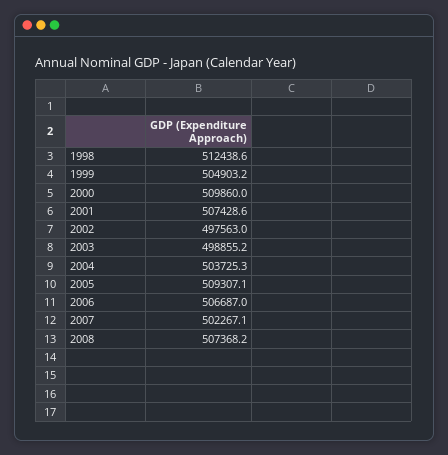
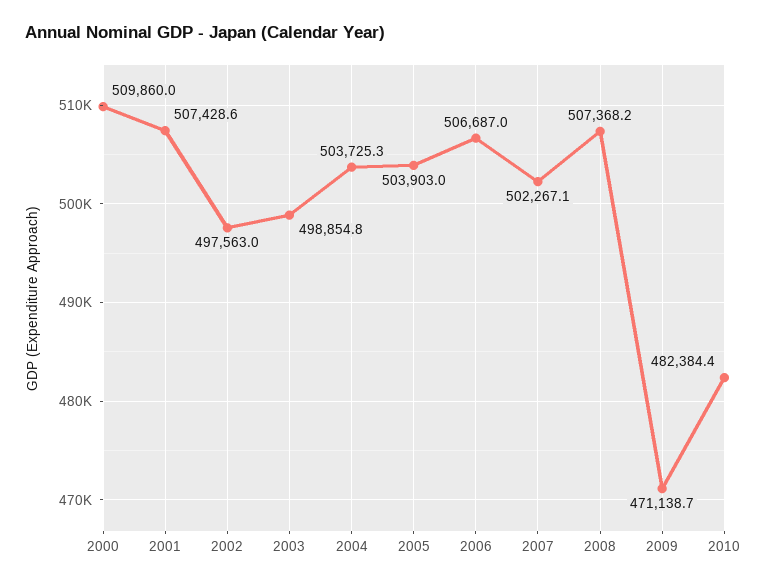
1998: 512438.6 -> none
1999: 504903.2 -> none
2003: 498855.2 -> 498854.8
2005: 509307.1 -> 503903
2009: none -> 471138.7
2010: none -> 482384.4

